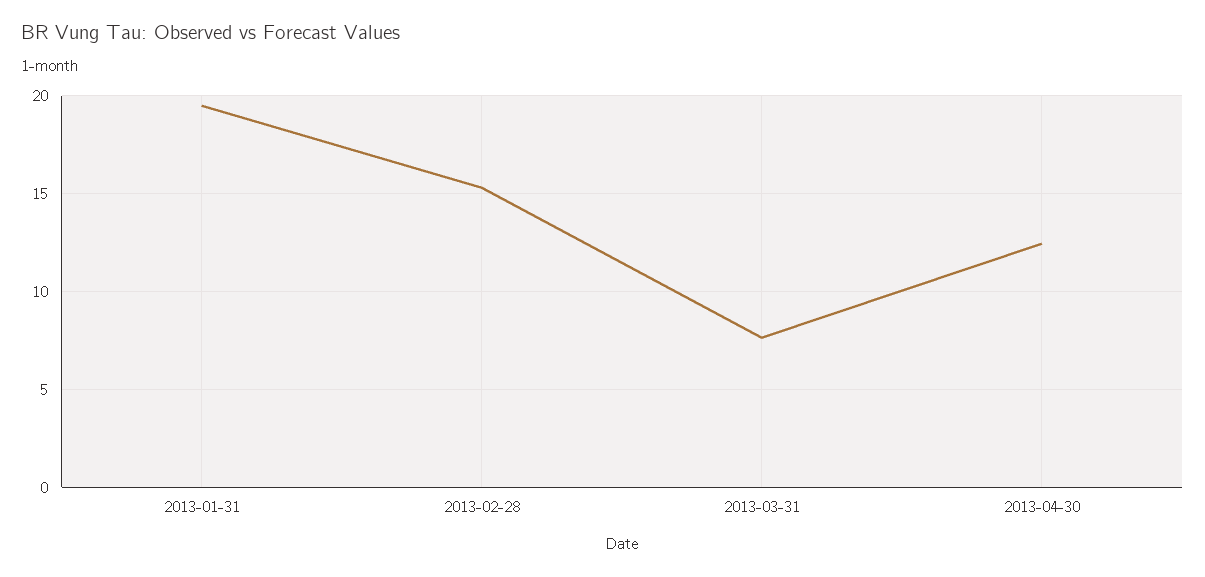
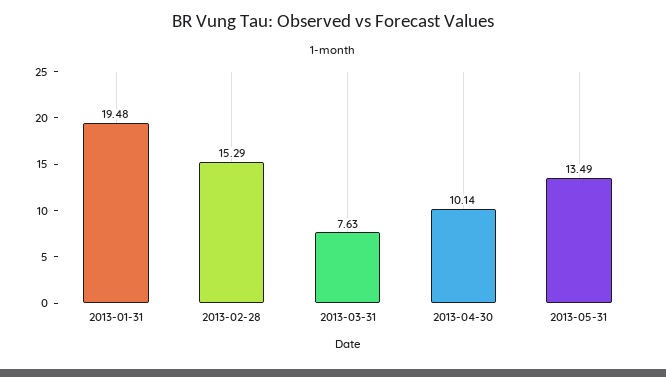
2013-04-30: 12.5 -> 10.14
2013-05-31: none -> 13.49

